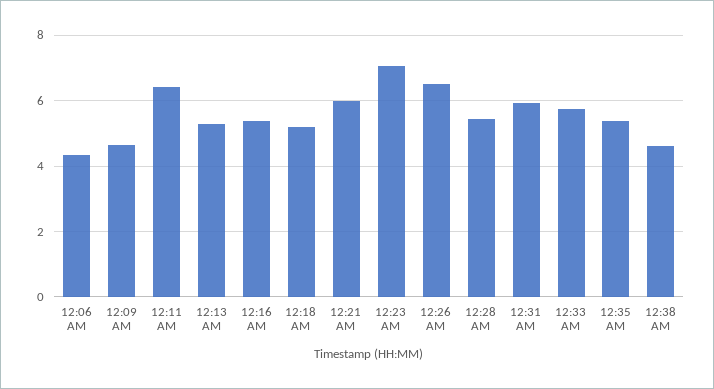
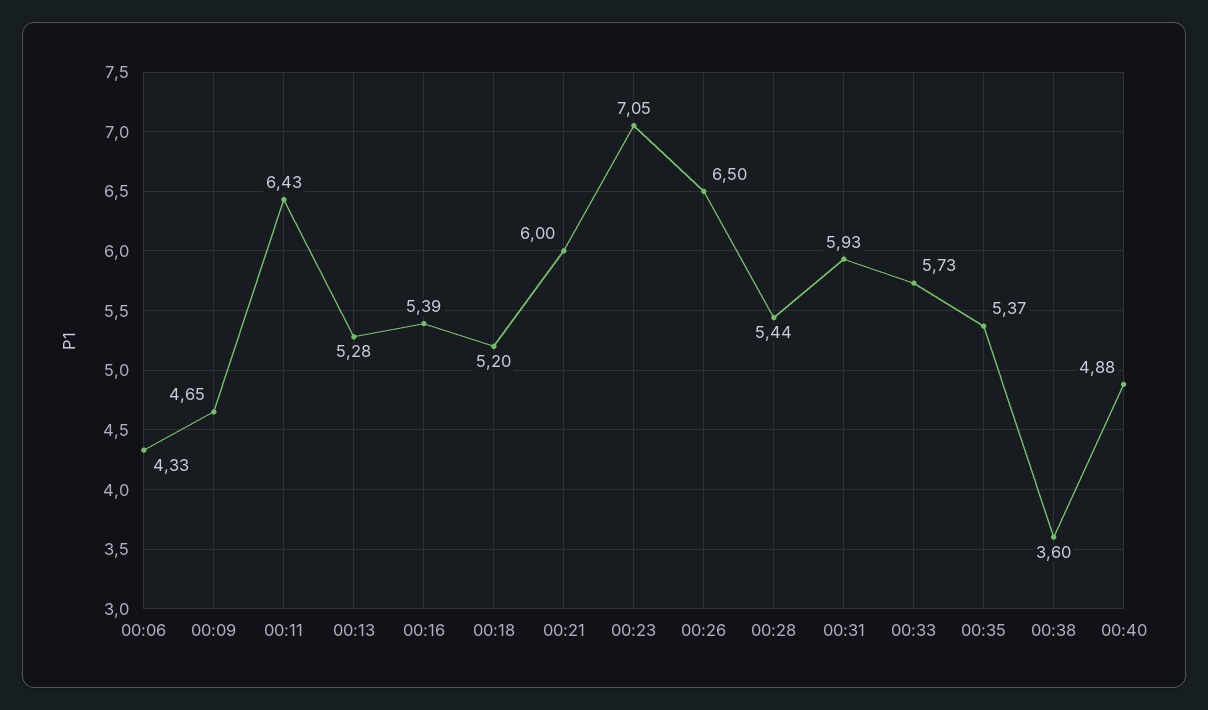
12:38 AM: 4.6 -> 3.6
00:40: none -> 4.88

